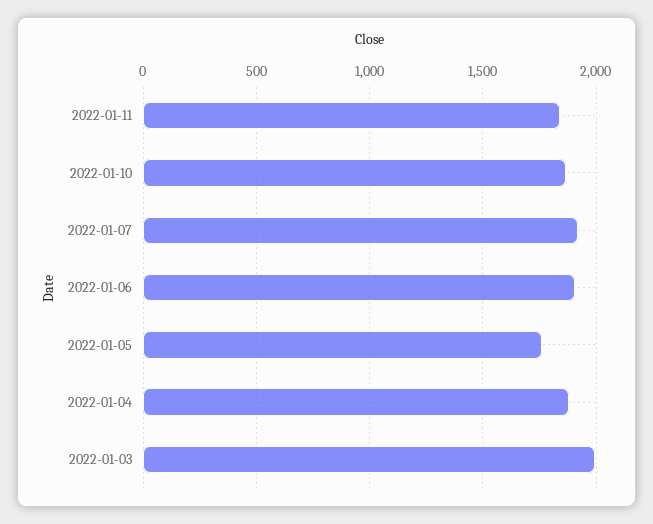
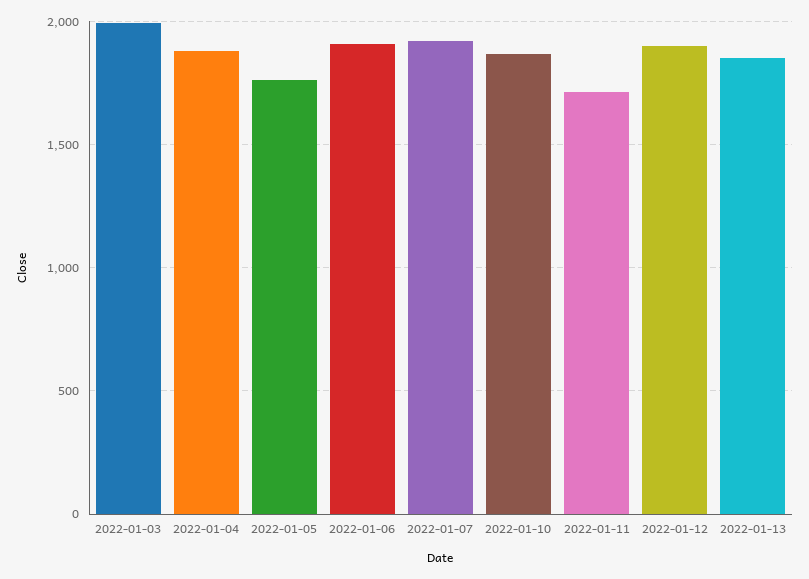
2022-01-11: 1850 -> 1700
2022-01-12: none -> 1900
2022-01-13: none -> 1850

